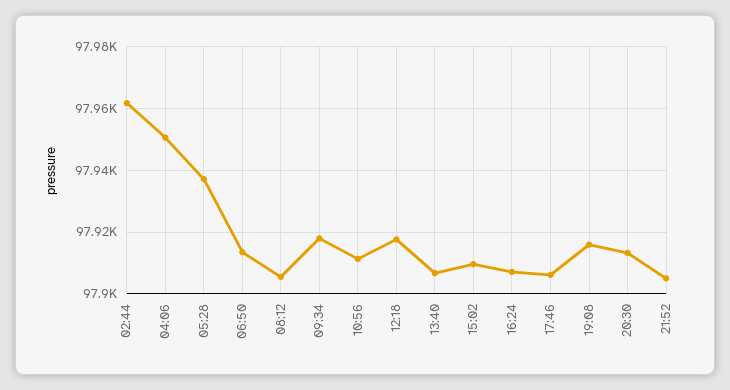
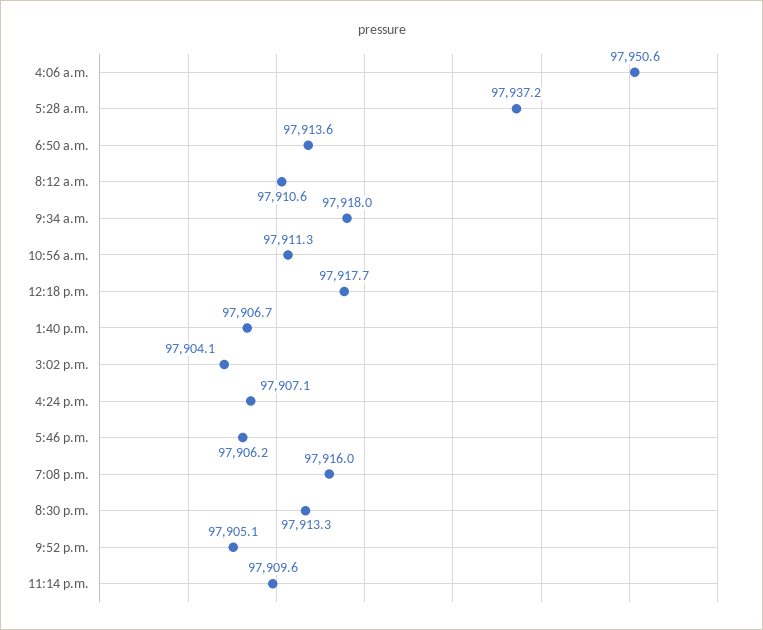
02:44: 97962 -> none
08:12: 97906 -> 97910.6
15:02: 97910 -> 97904.1
11:14 p.m.: none -> 97909.6

